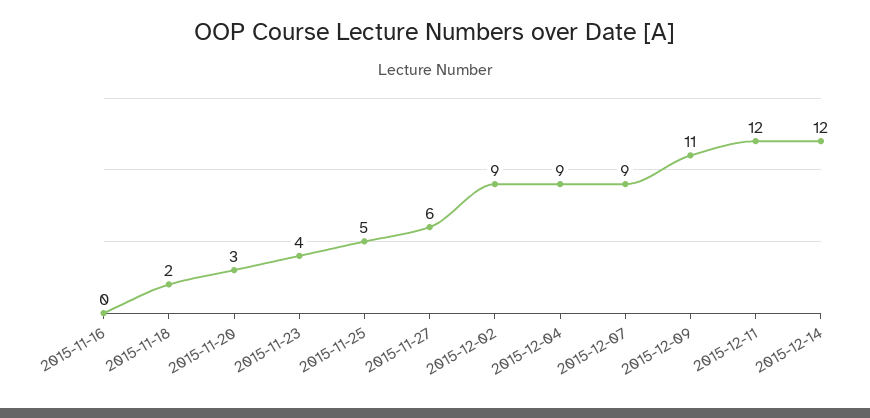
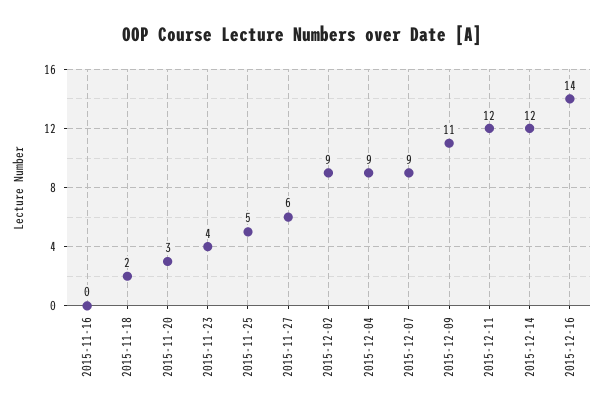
2015-12-16: none -> 14

